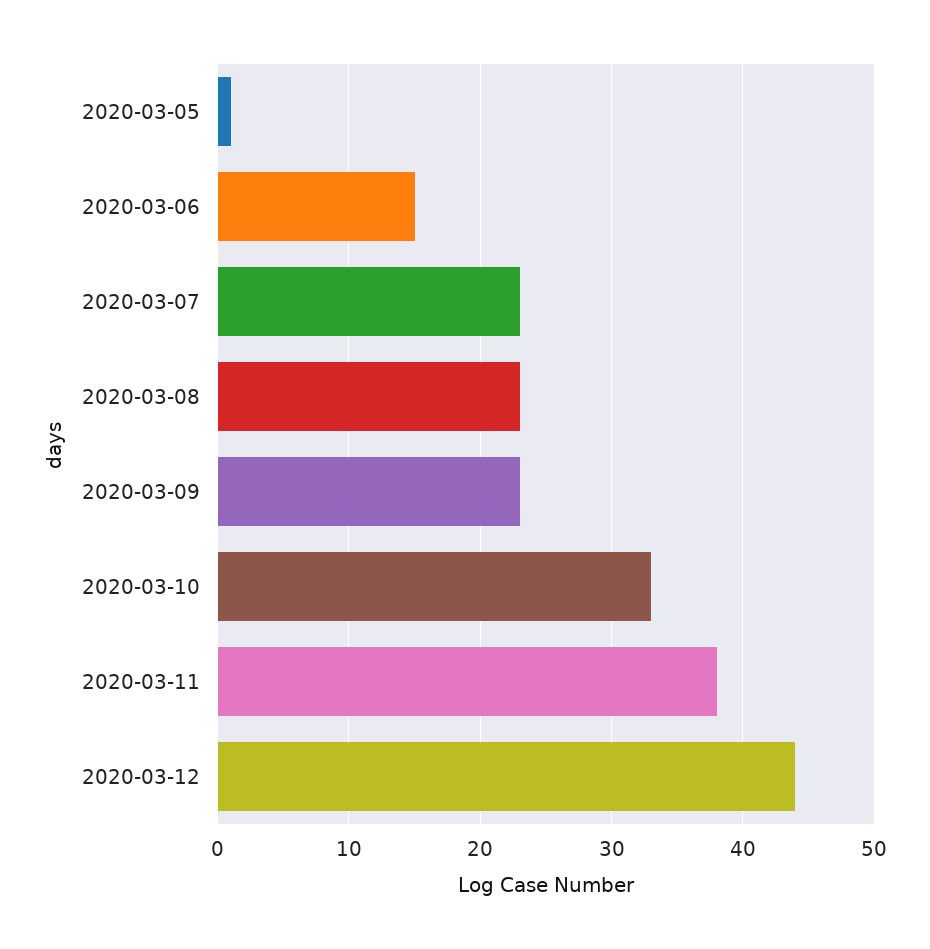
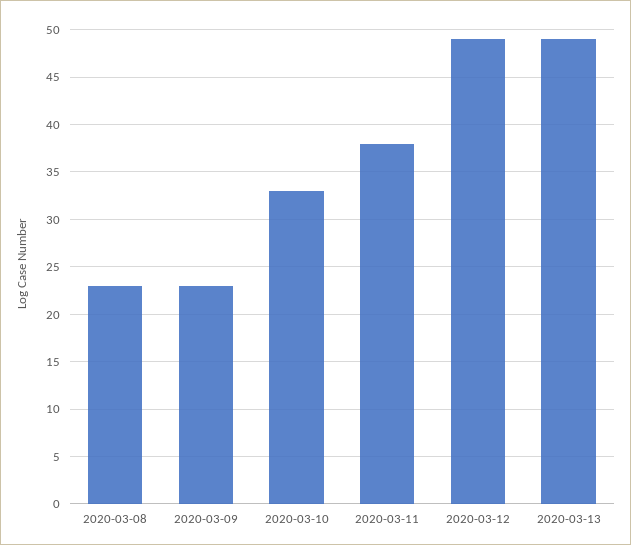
2020-03-05: 1 -> none
2020-03-06: 15 -> none
2020-03-07: 23 -> none
2020-03-12: 44 -> 49
2020-03-13: none -> 49

